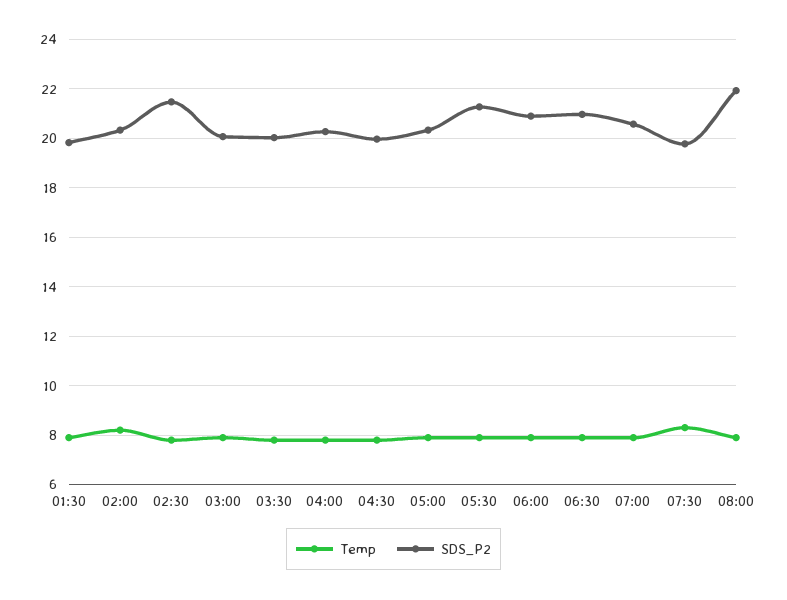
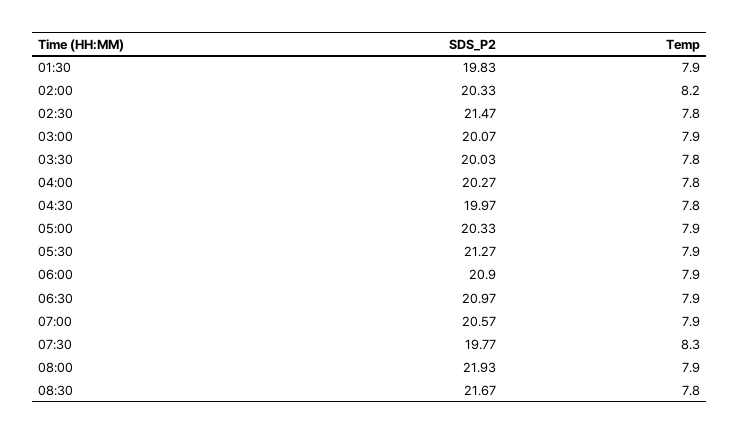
SDS_P2, 08:30: none -> 21.67
Temp, 08:30: none -> 7.8

